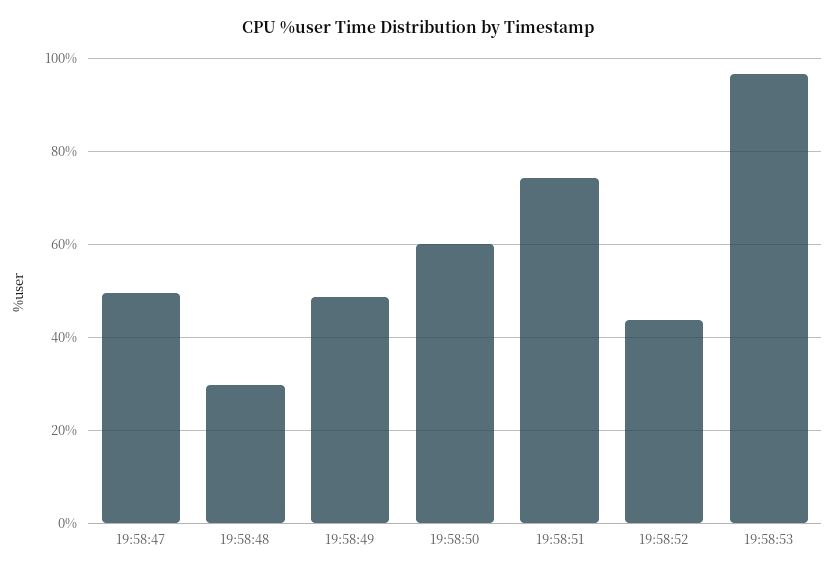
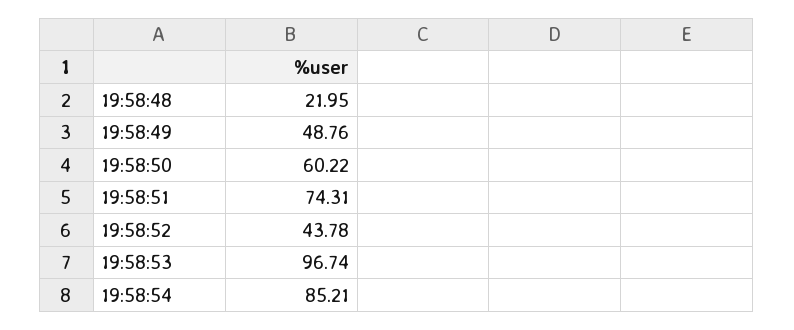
19:58:47: 50 -> none
19:58:48: 30 -> 21.95
19:58:54: none -> 85.21

